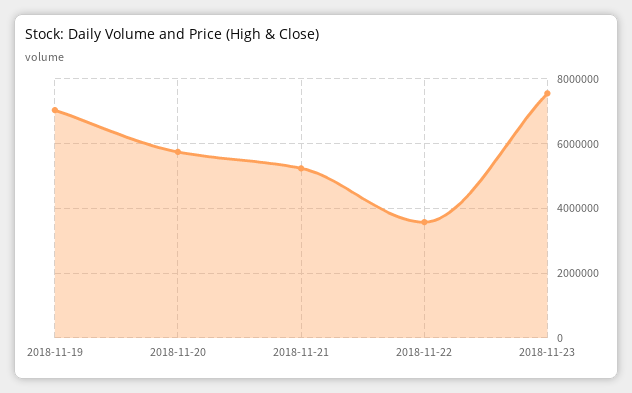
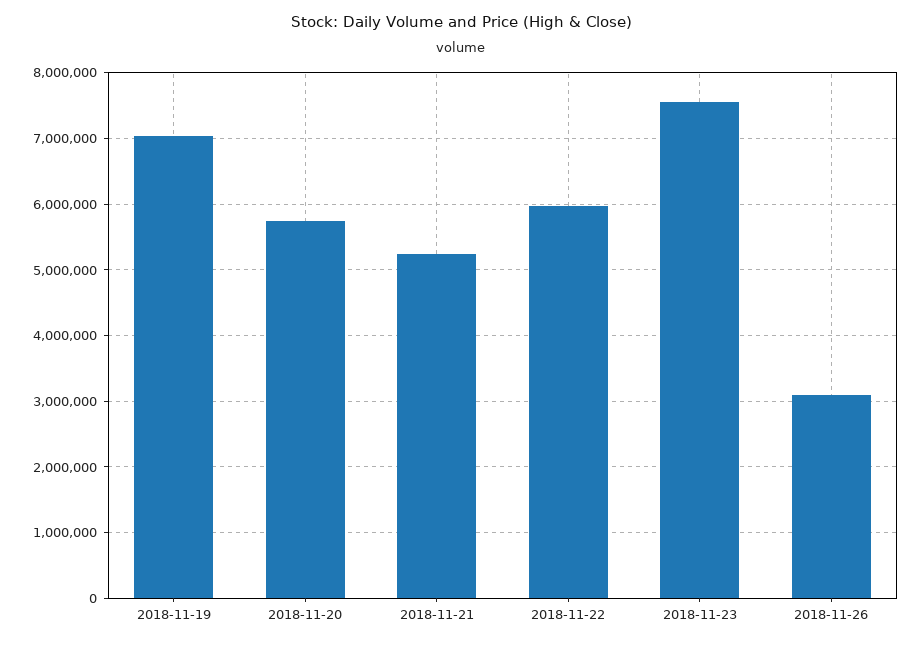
2018-11-22: 3600000 -> 6000000
2018-11-26: none -> 3100000

